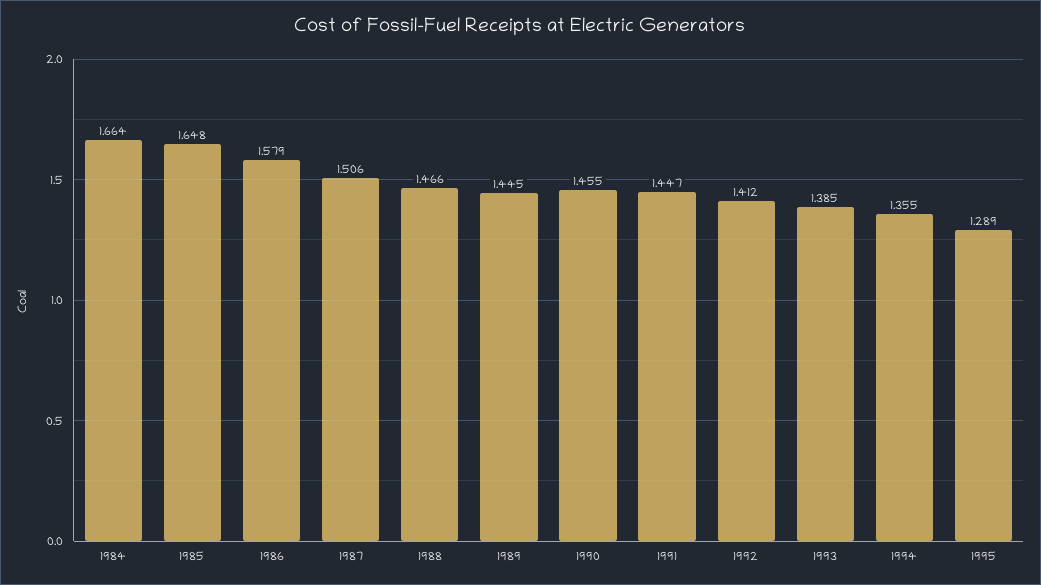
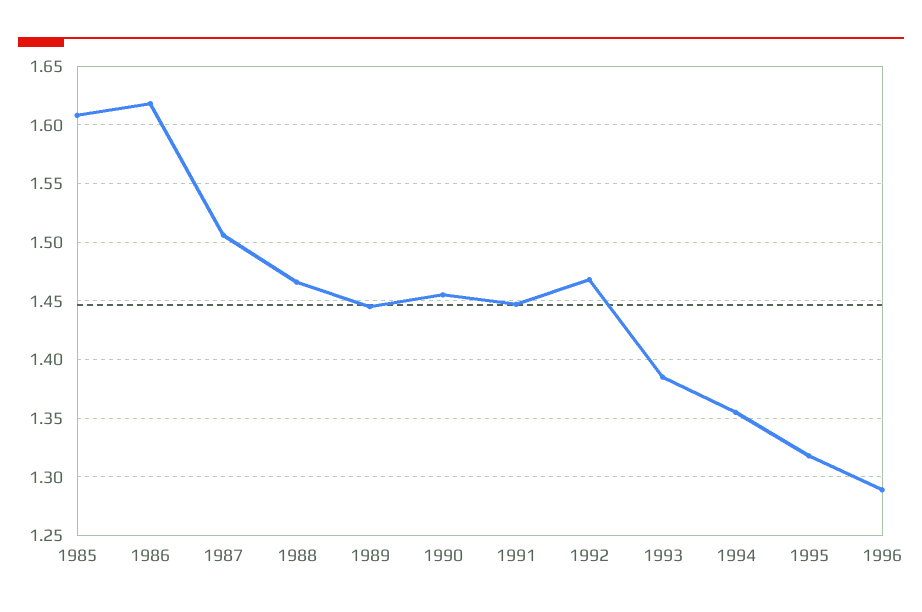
1984: 1.664 -> none
1985: 1.648 -> 1.61
1986: 1.579 -> 1.62
1992: 1.412 -> 1.47
1995: 1.289 -> 1.32
1996: none -> 1.29

